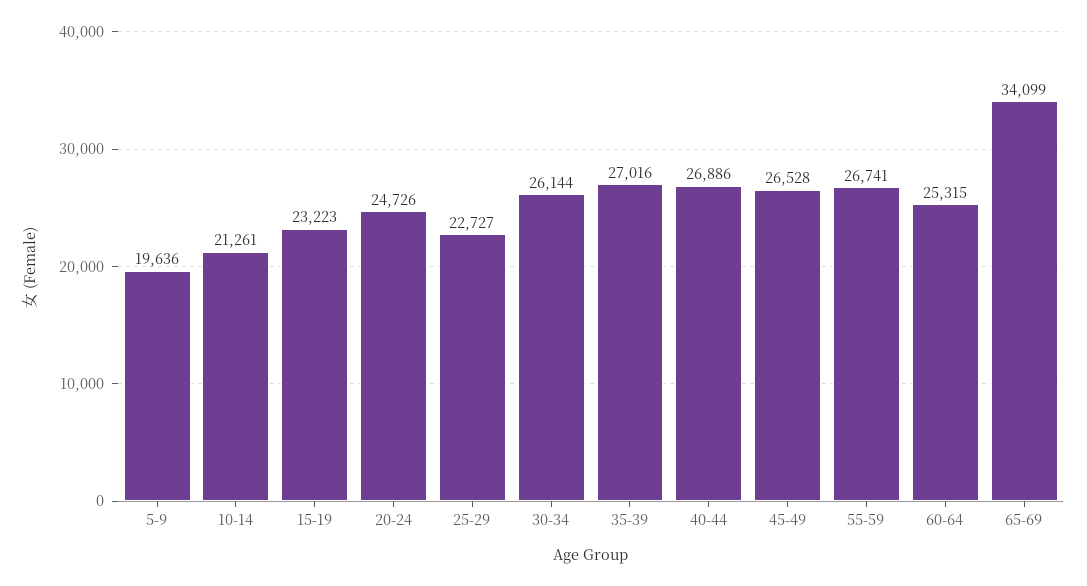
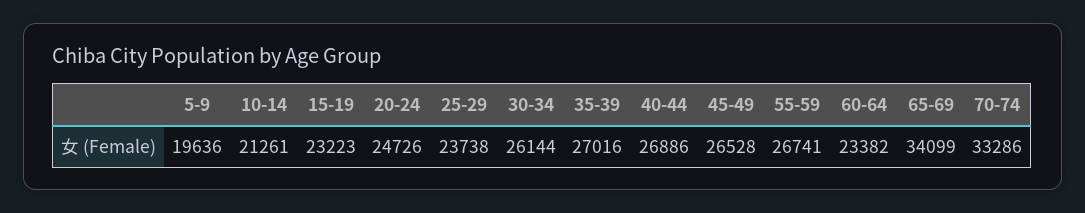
25-29: 22727 -> 23738
60-64: 25315 -> 23382
70-74: none -> 33286

